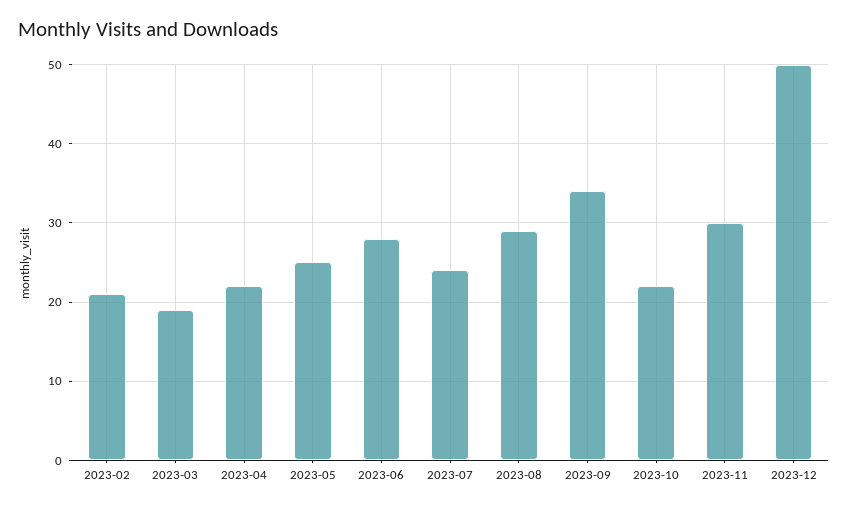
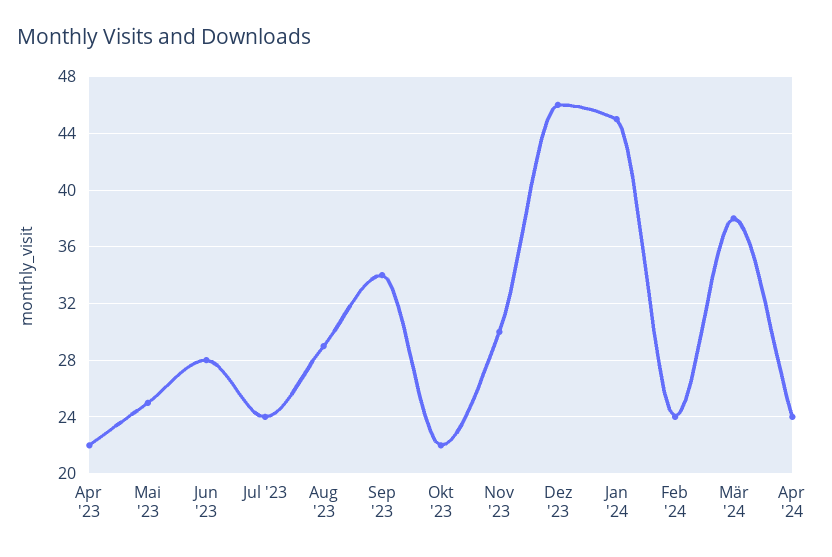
2023-02: 21 -> none
2023-03: 19 -> none
2023-12: 50 -> 46
Jan '24: none -> 45
Feb '24: none -> 24
Mär '24: none -> 38
Apr '24: none -> 24

